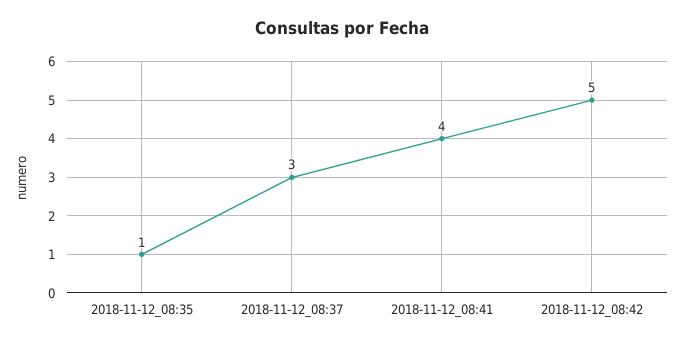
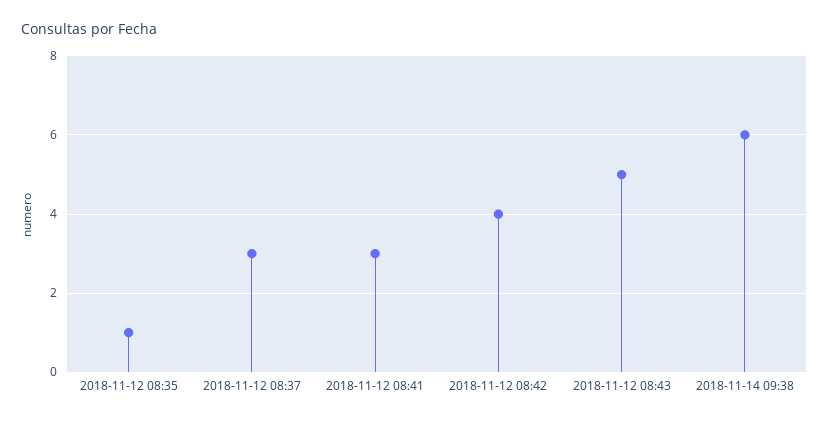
2018-11-12_08:41: 4 -> 3
2018-11-12_08:42: 5 -> 4
2018-11-12 08:43: none -> 5
2018-11-14 09:38: none -> 6

